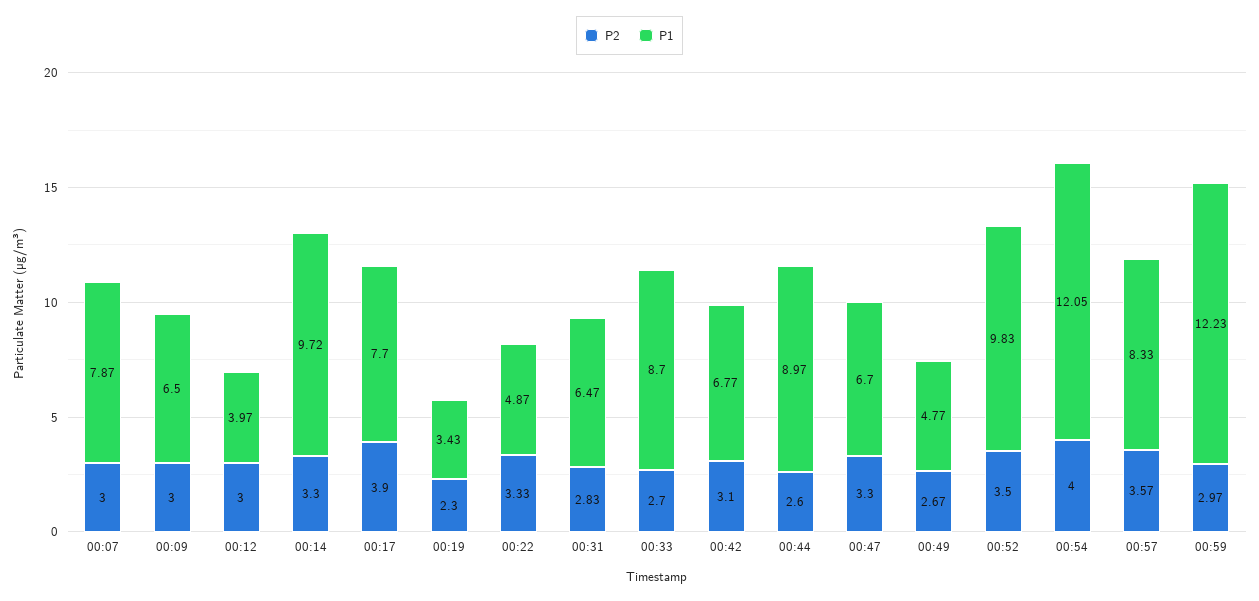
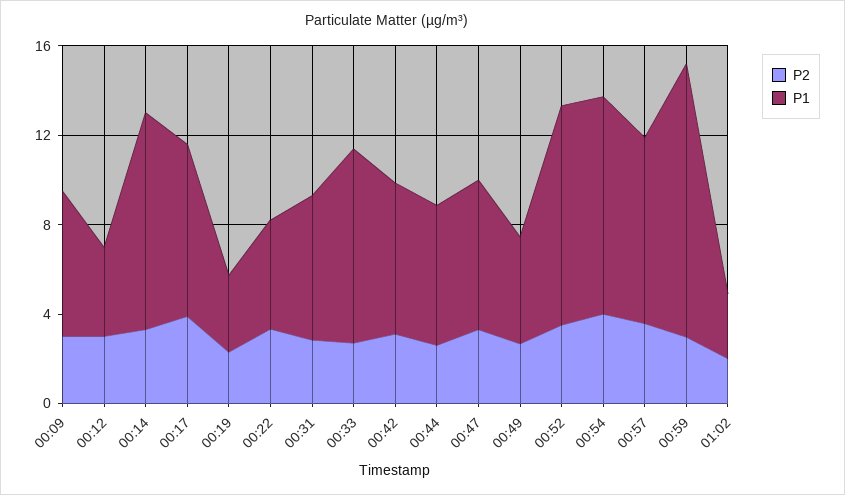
P2, 00:07: 3 -> none
P1, 00:07: 7.87 -> none
P1, 00:44: 8.97 -> 6
P1, 00:54: 12.05 -> 10
P2, 01:02: none -> 2
P1, 01:02: none -> 3

